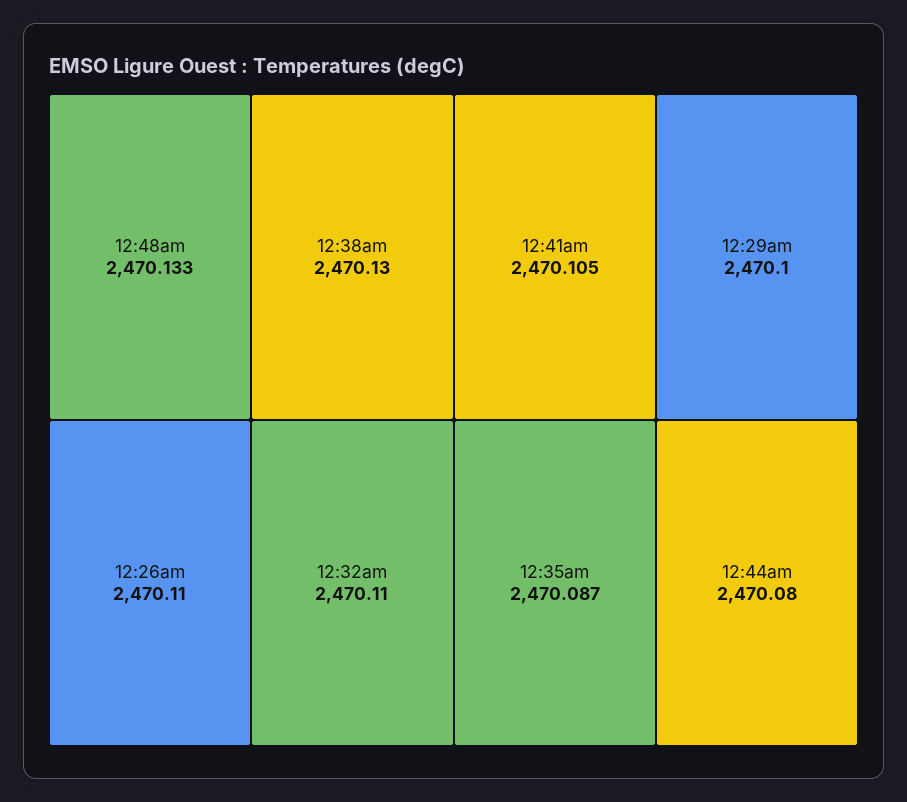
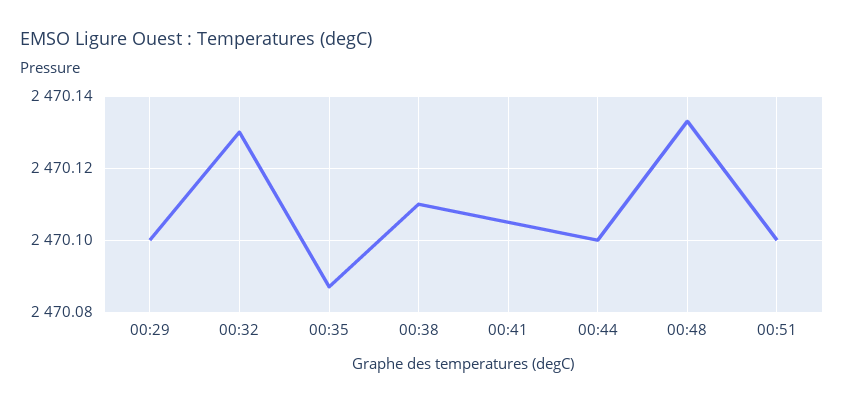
12:38am: 2470.13 -> 2470.11
12:26am: 2470.11 -> none
12:32am: 2470.11 -> 2470.13
12:44am: 2470.08 -> 2470.1
00:51: none -> 2470.1

